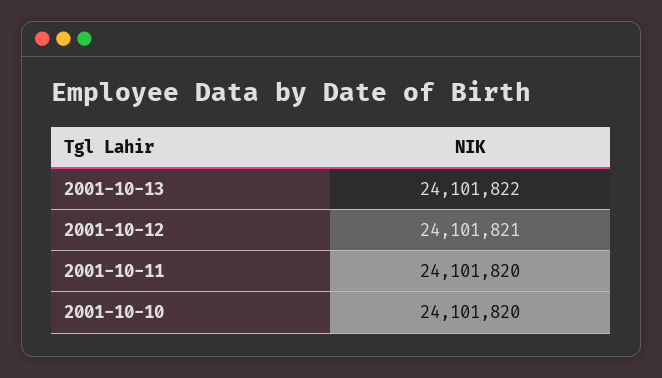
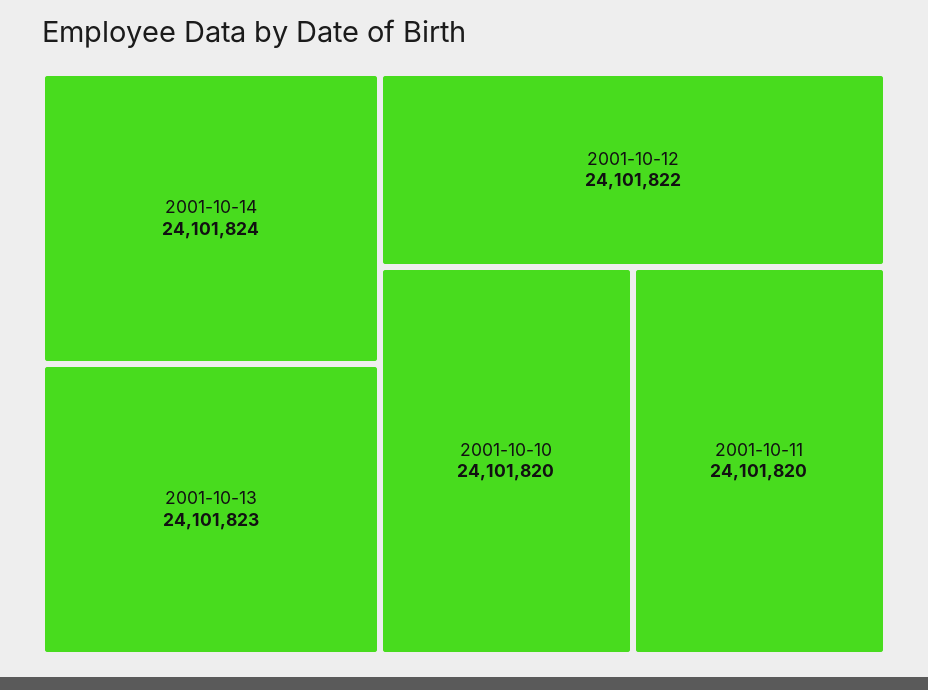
2001-10-13: 24101822 -> 24101823
2001-10-12: 24101821 -> 24101822
2001-10-14: none -> 24101824

